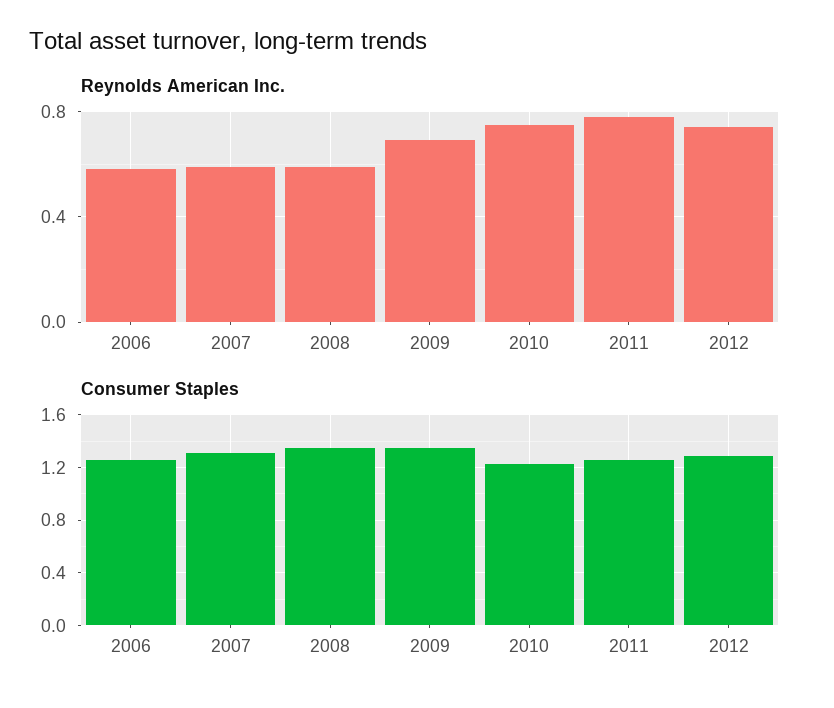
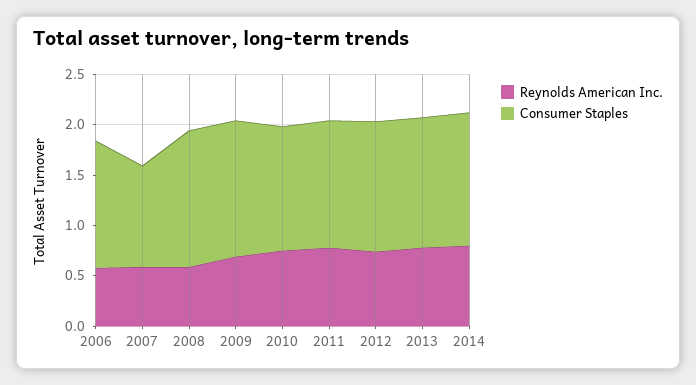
Consumer Staples, 2007: 1.3 -> 1
Reynolds American Inc., 2013: none -> 0.8
Consumer Staples, 2013: none -> 1.3
Reynolds American Inc., 2014: none -> 0.8
Consumer Staples, 2014: none -> 1.3

